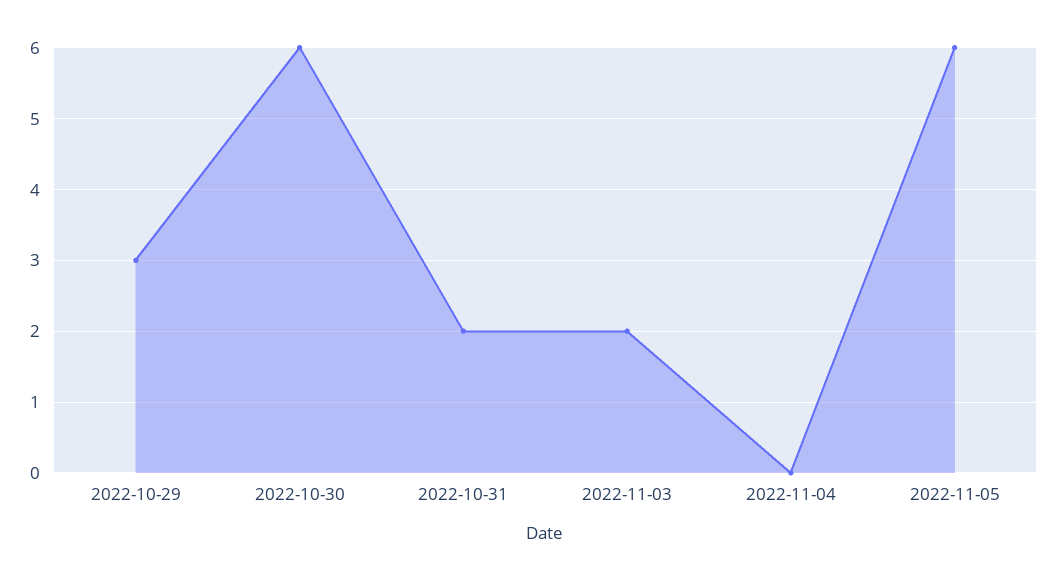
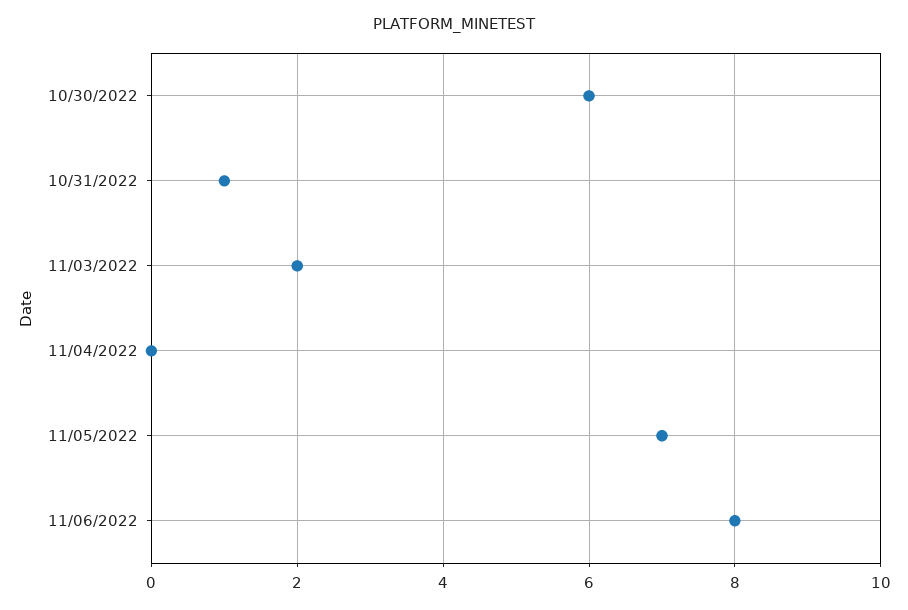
2022-10-29: 3 -> none
2022-10-31: 2 -> 1
2022-11-05: 6 -> 7
11/06/2022: none -> 8

